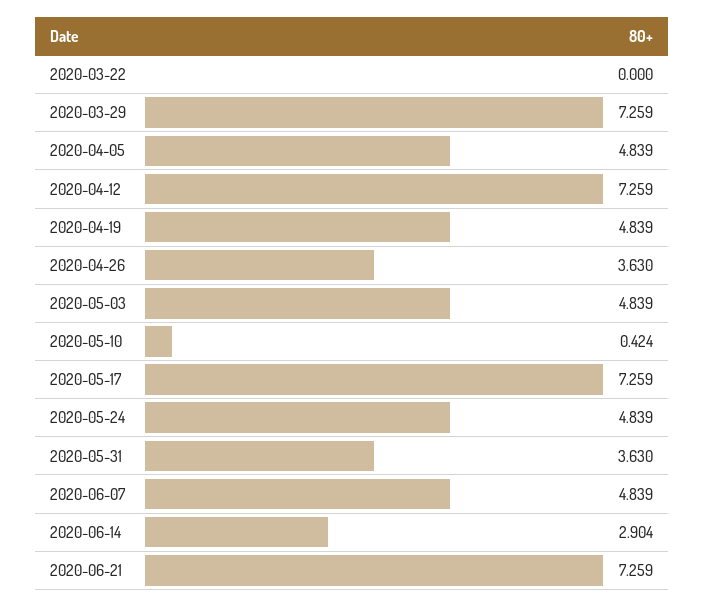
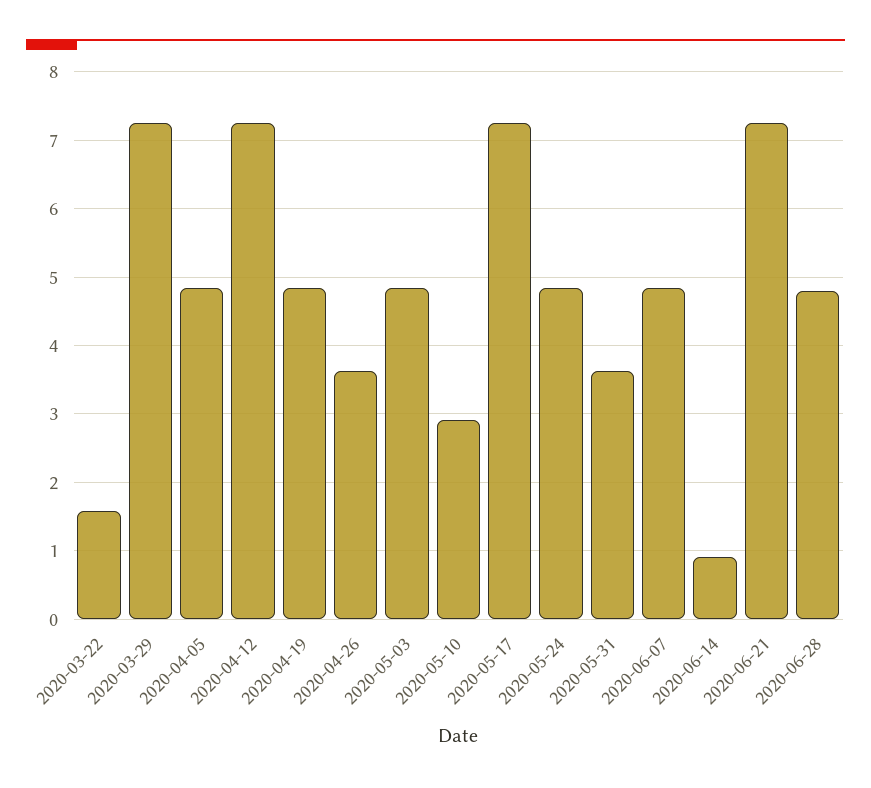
2020-03-22: 0 -> 1.6
2020-05-10: 0.424 -> 2.9
2020-06-14: 2.904 -> 0.9
2020-06-28: none -> 4.8

